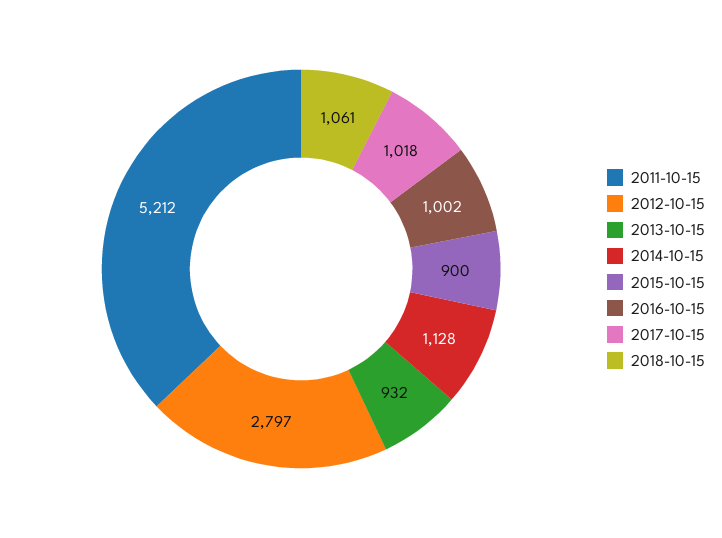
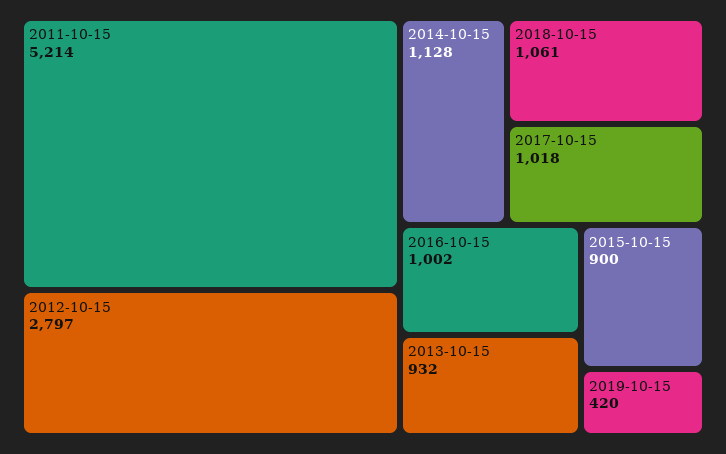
2011-10-15: 5212 -> 5214
2019-10-15: none -> 420

